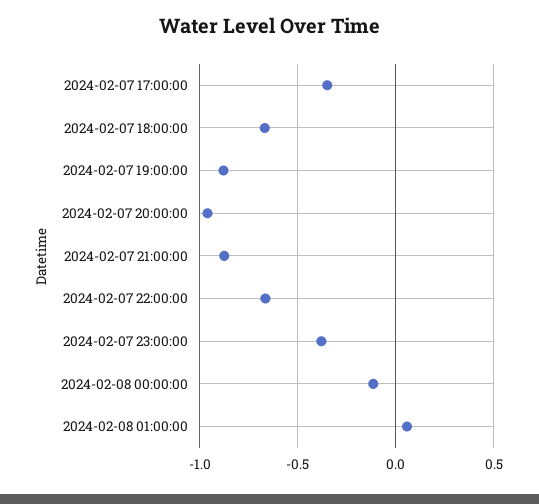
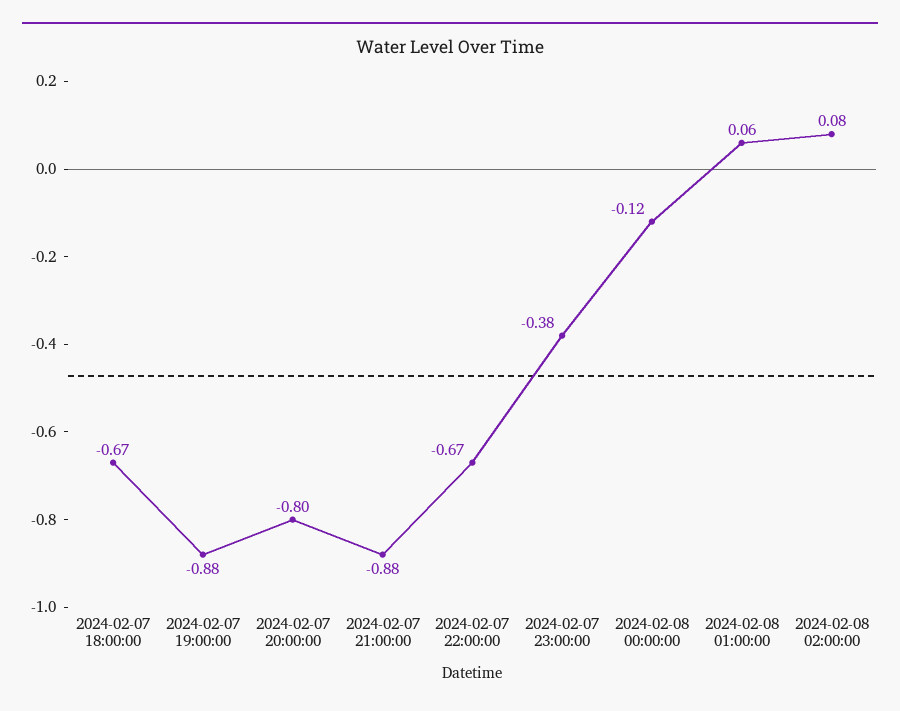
2024-02-07 17:00:00: -0.35 -> none
2024-02-07 20:00:00: -0.95 -> -0.8
2024-02-08 02:00:00: none -> 0.08

